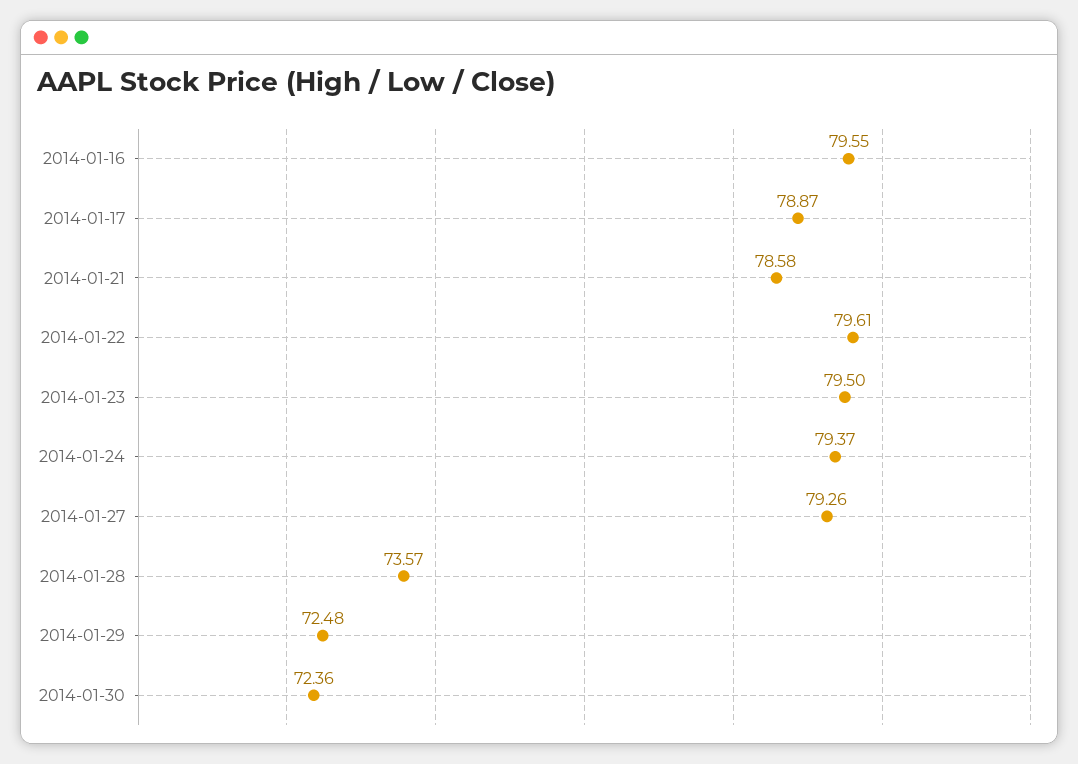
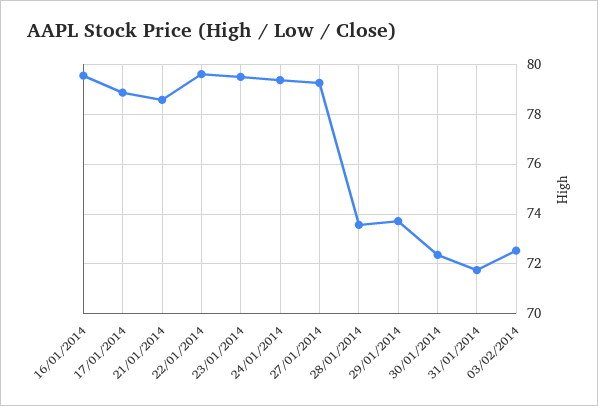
2014-01-29: 72.48 -> 73.75
31/01/2014: none -> 71.75
03/02/2014: none -> 72.5

